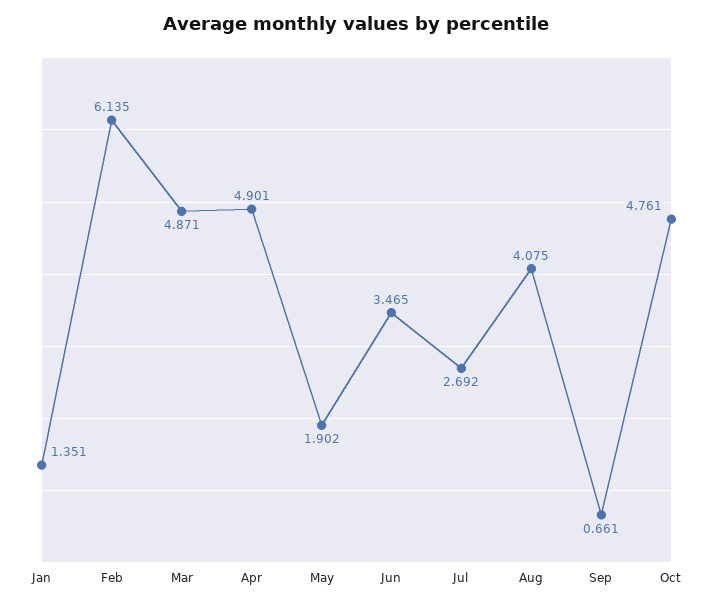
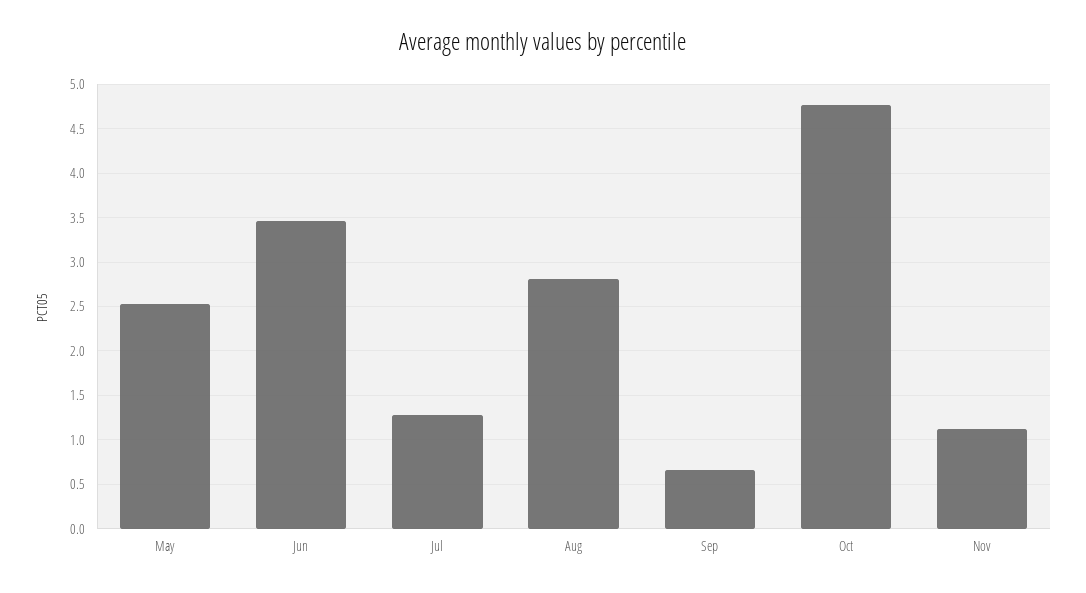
Jan: 1.351 -> none
Feb: 6.135 -> none
Mar: 4.871 -> none
Apr: 4.901 -> none
May: 1.902 -> 2.5
Jul: 2.692 -> 1.3
Aug: 4.075 -> 2.8
Nov: none -> 1.1

